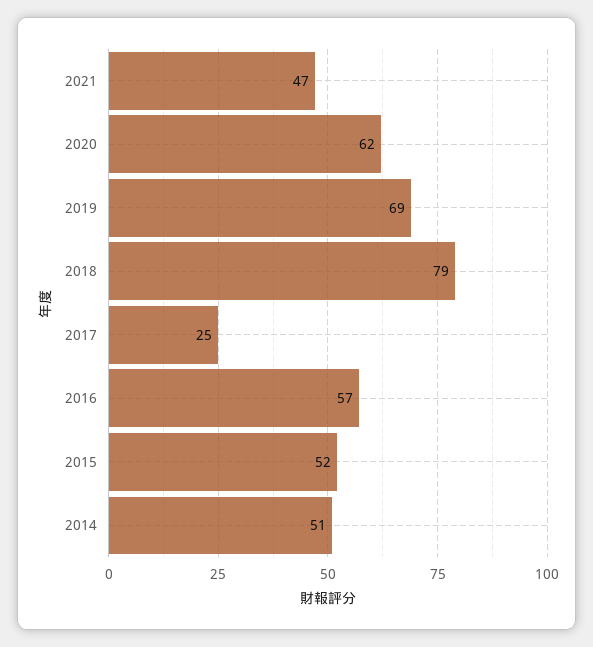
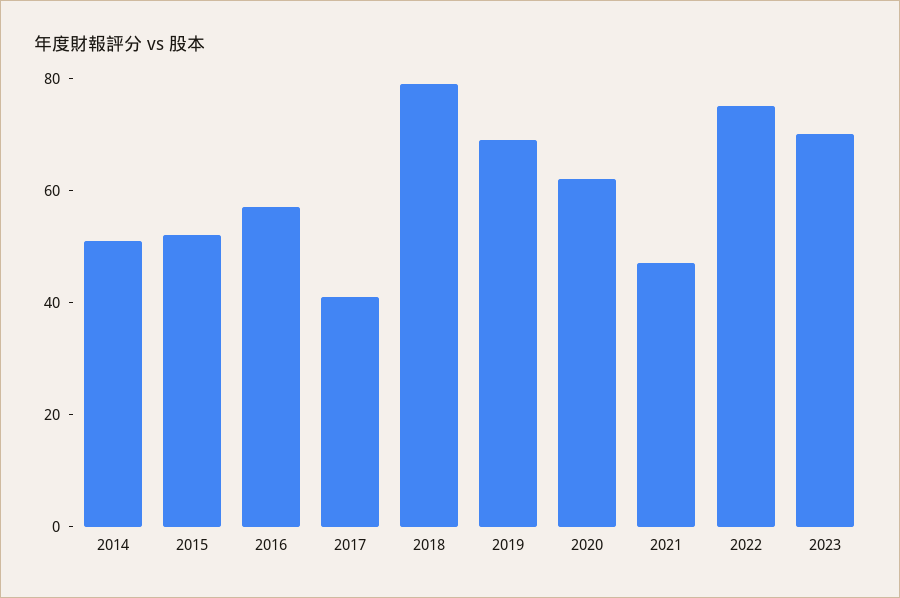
2017: 25 -> 40
2022: none -> 75
2023: none -> 70

